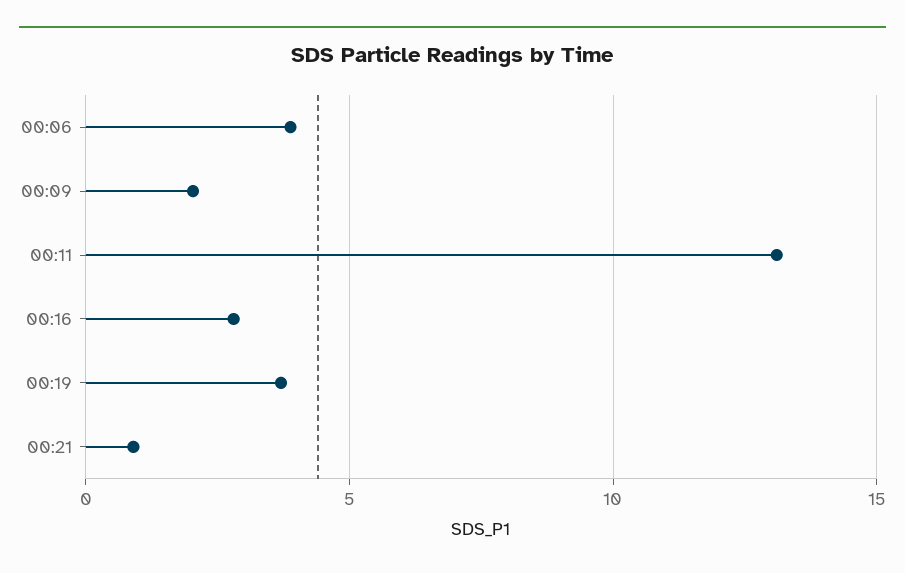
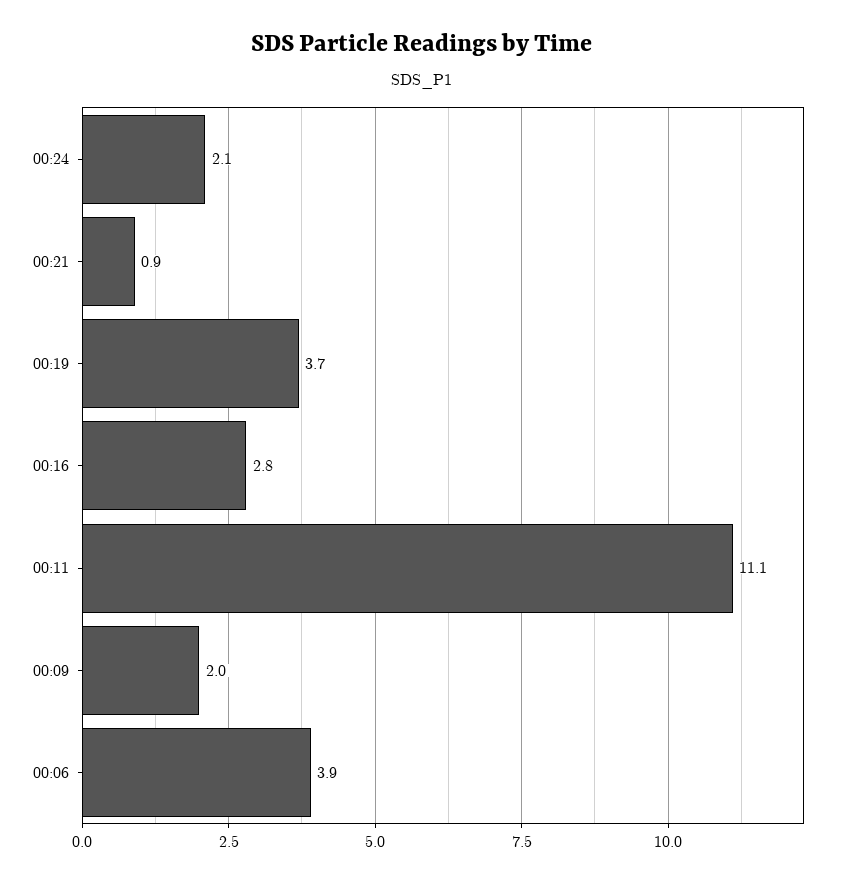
00:11: 13 -> 11.1
00:24: none -> 2.1

